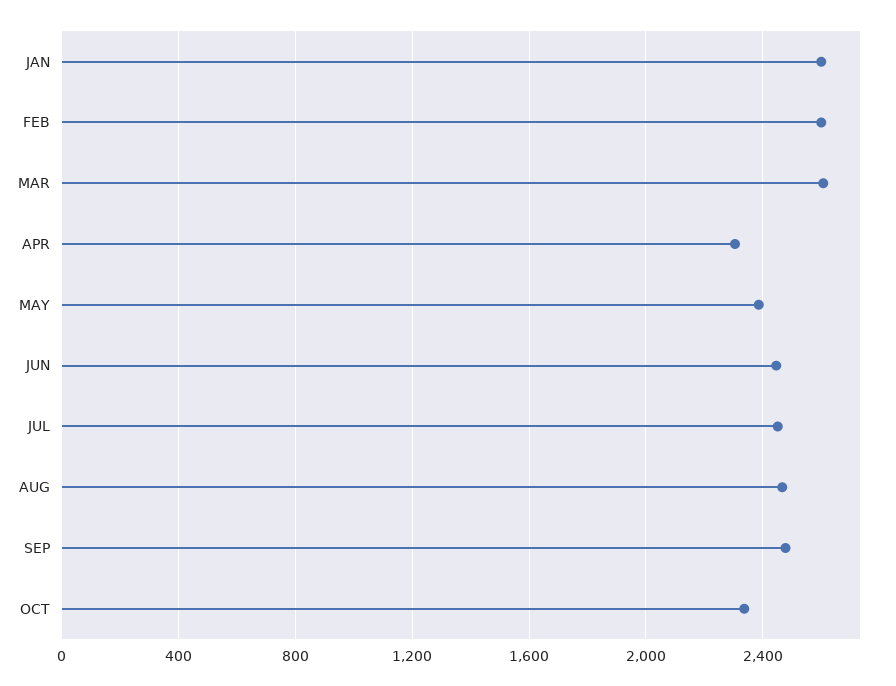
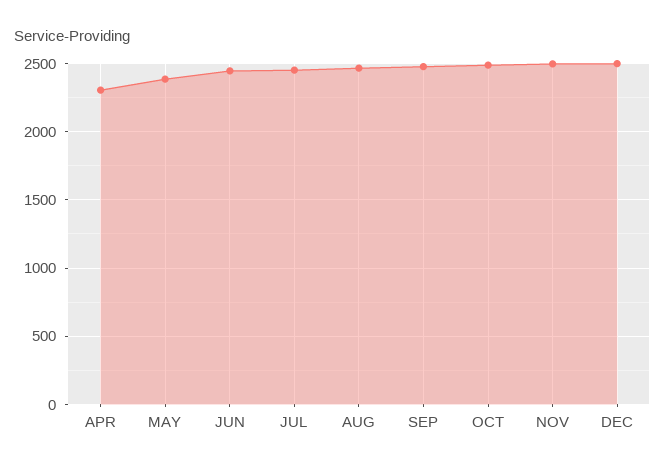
JAN: 2600 -> none
FEB: 2600 -> none
MAR: 2600 -> none
OCT: 2350 -> 2500
NOV: none -> 2500
DEC: none -> 2500

